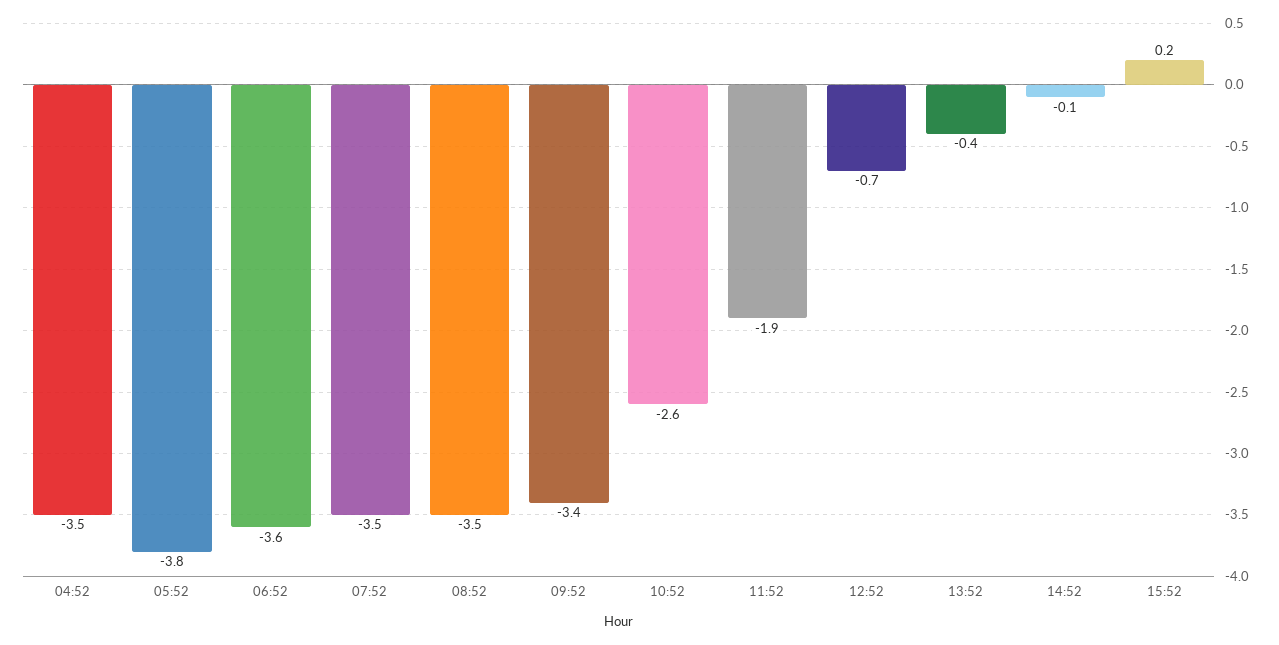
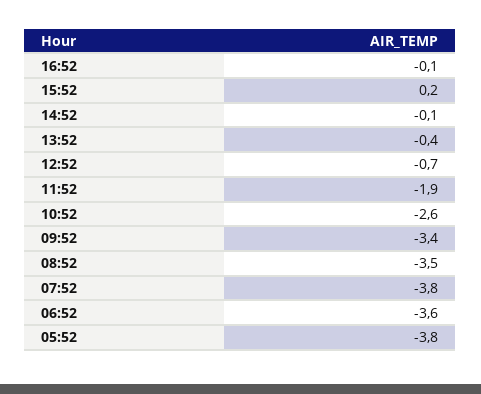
04:52: -3.5 -> none
07:52: -3.5 -> -3.8
16:52: none -> -0.1

